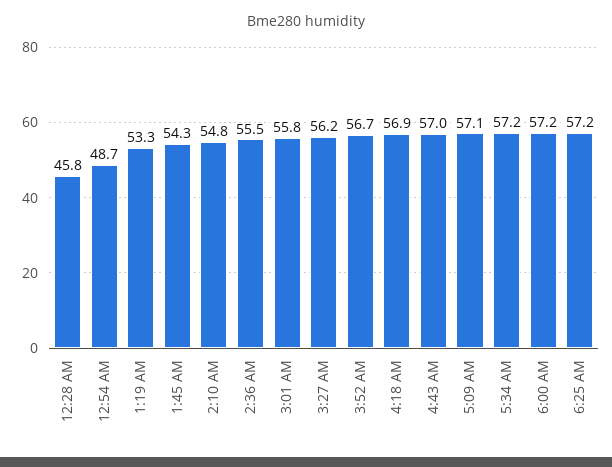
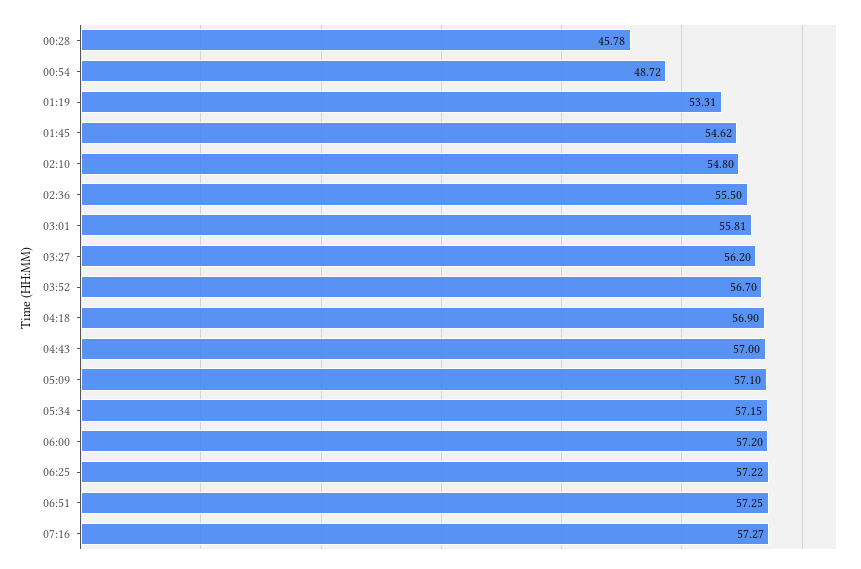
1:45 AM: 54.3 -> 54.62
06:51: none -> 57.25
07:16: none -> 57.27

